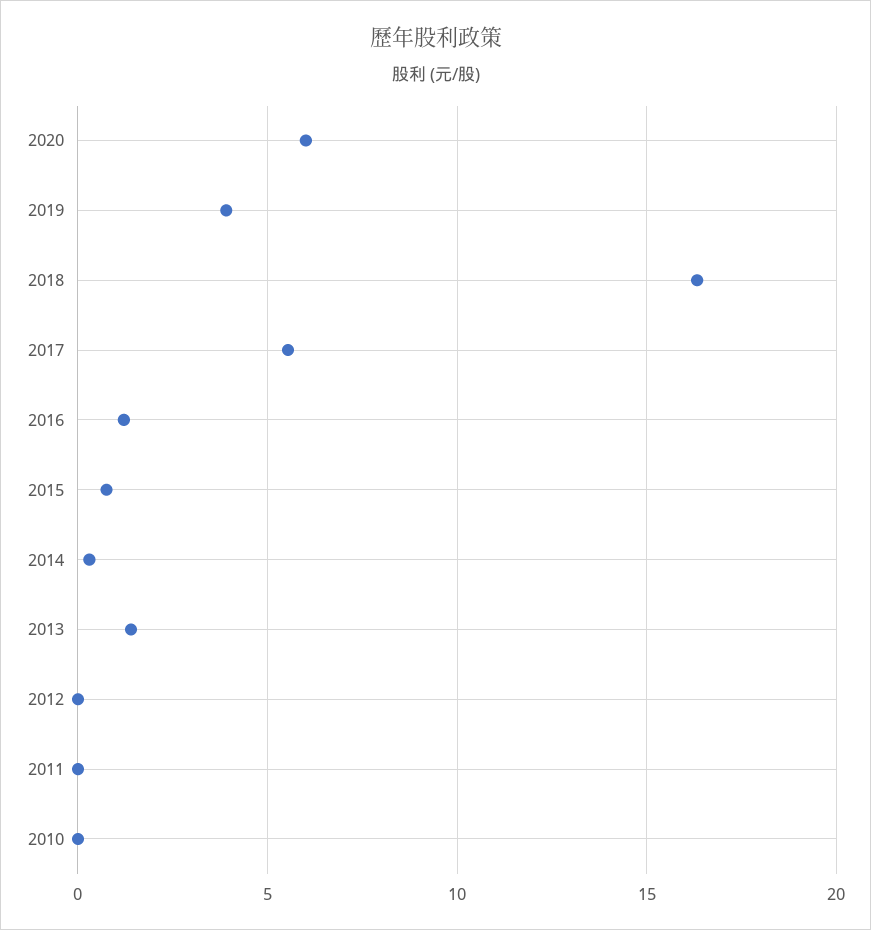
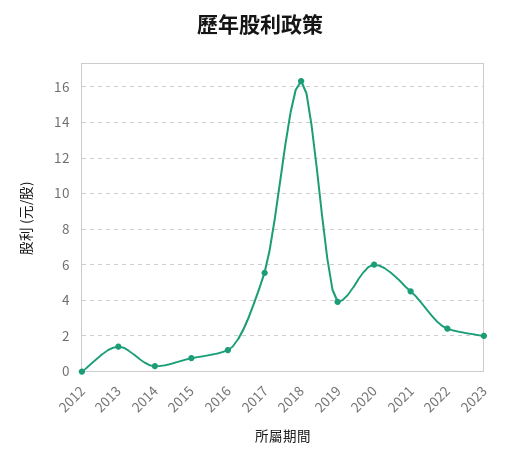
2011: 0 -> none
2010: 0 -> none
2021: none -> 4.5
2022: none -> 2.5
2023: none -> 2

